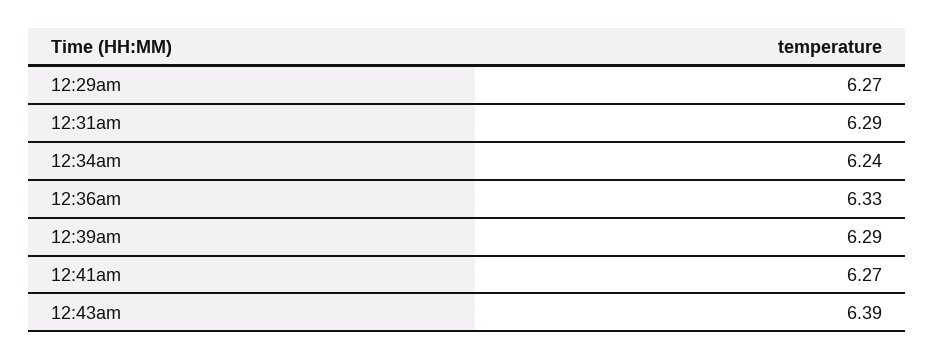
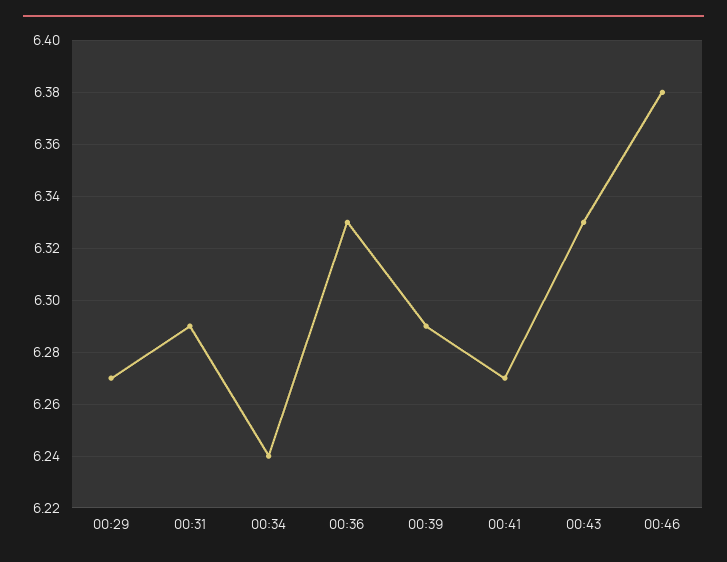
12:43am: 6.39 -> 6.33
00:46: none -> 6.38

